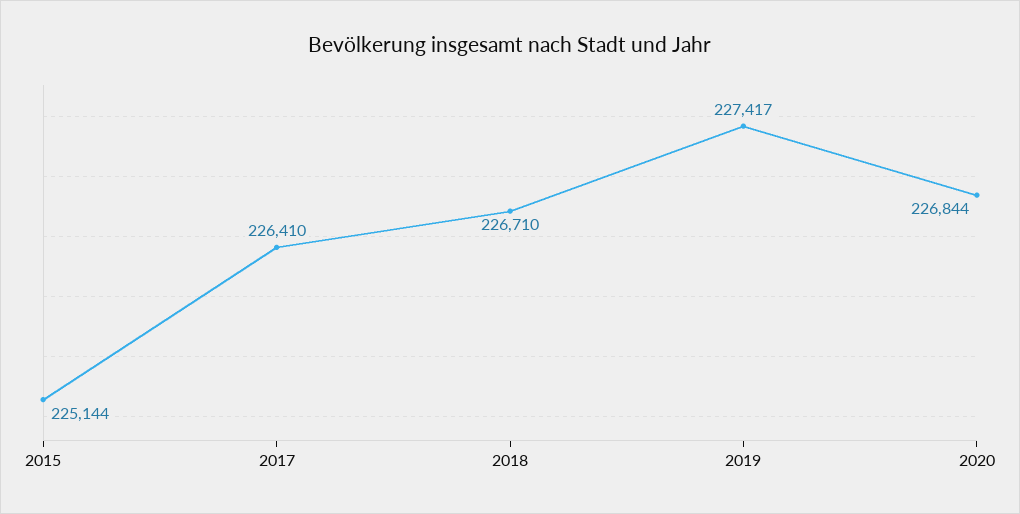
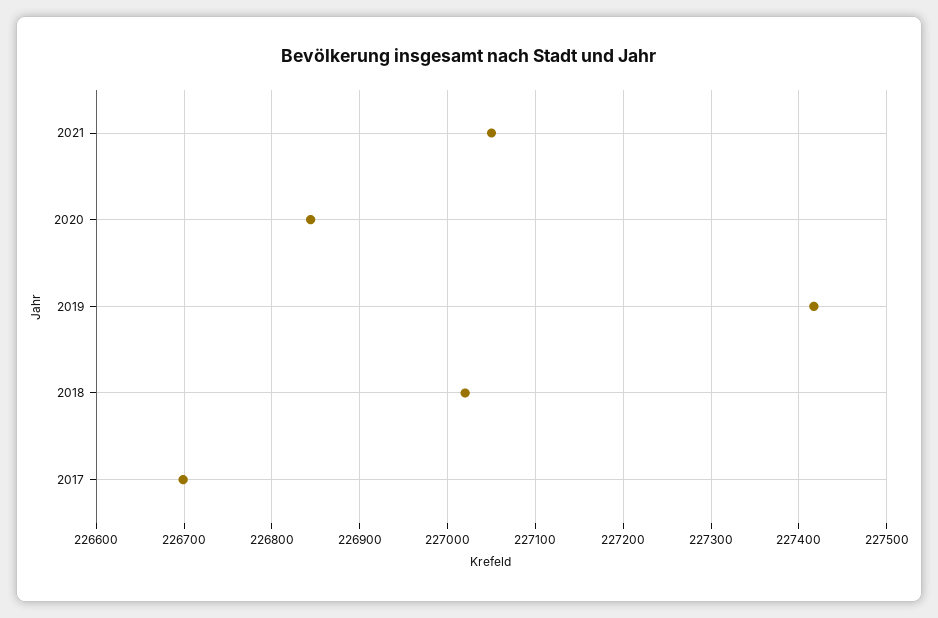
2015: 225144 -> none
2017: 226410 -> 226700
2018: 226710 -> 227020
2021: none -> 227050

